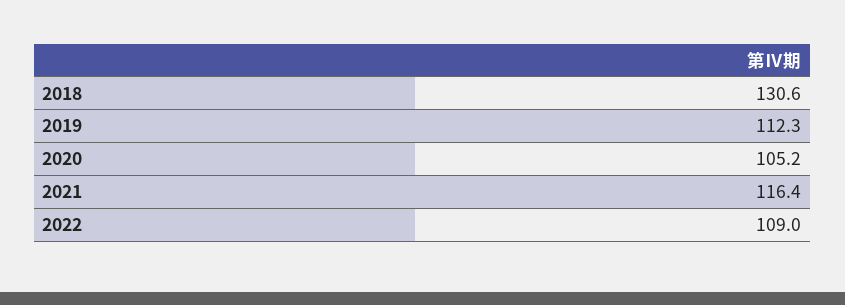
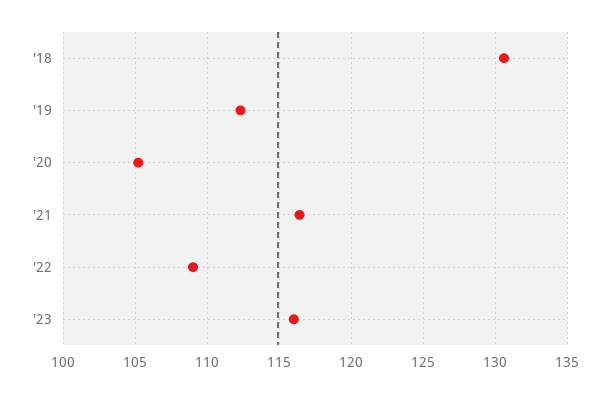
'23: none -> 116

